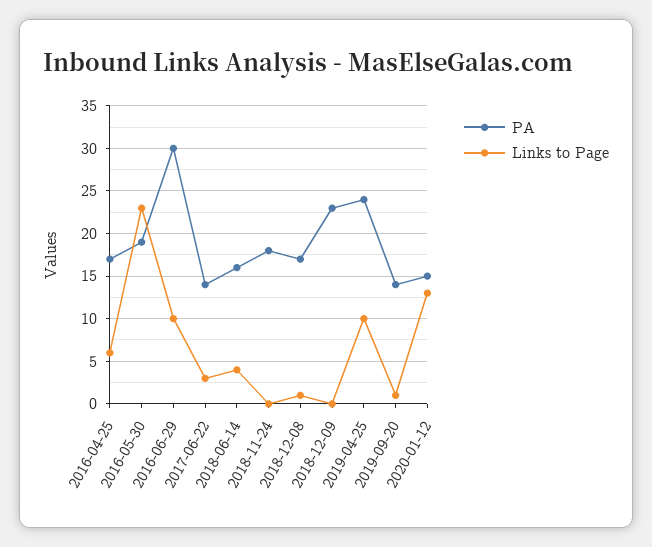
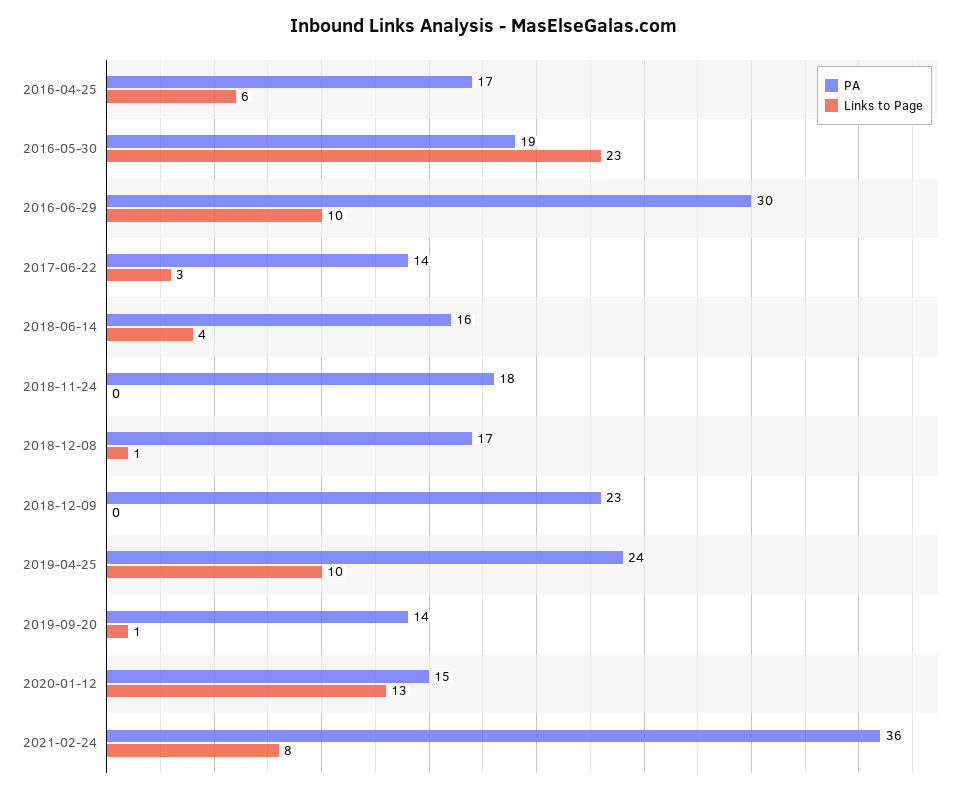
PA, 2021-02-24: none -> 36
Links to Page, 2021-02-24: none -> 8

